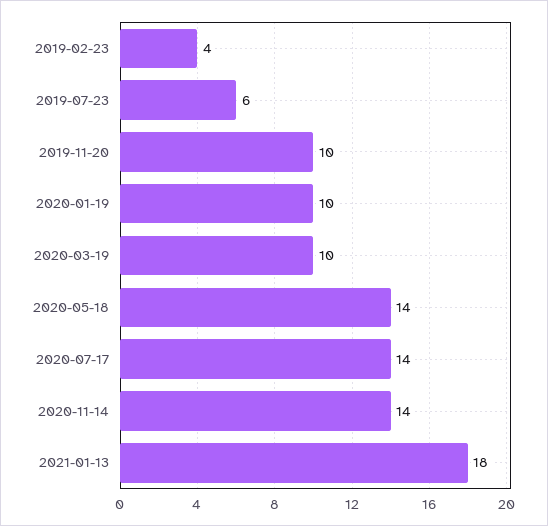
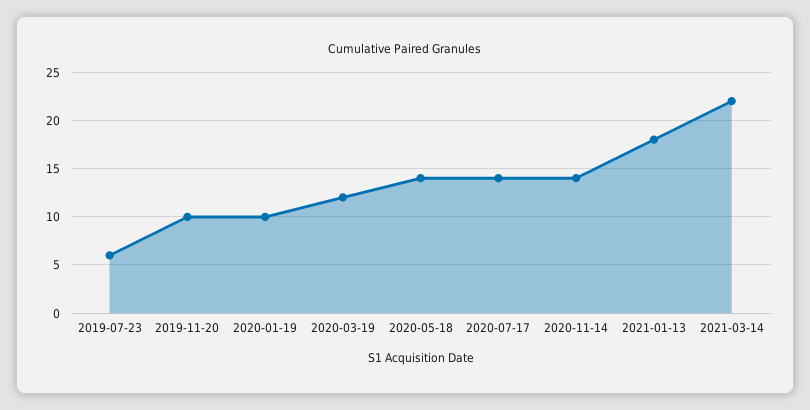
2019-02-23: 4 -> none
2020-03-19: 10 -> 12
2021-03-14: none -> 22

